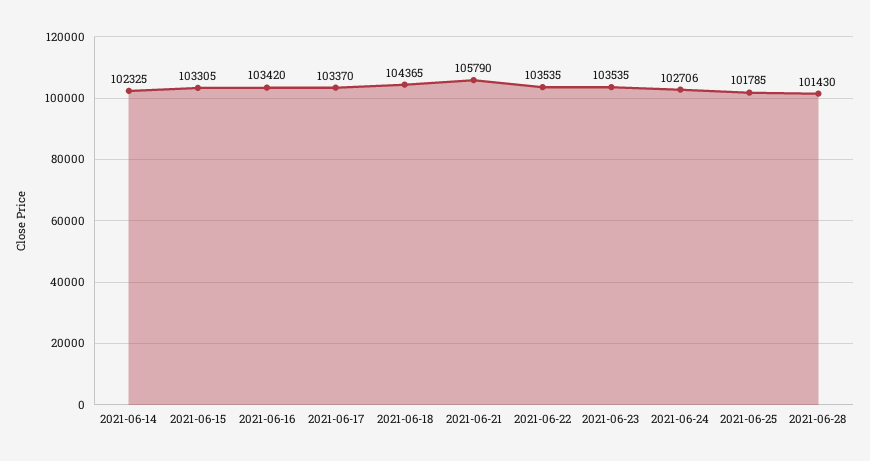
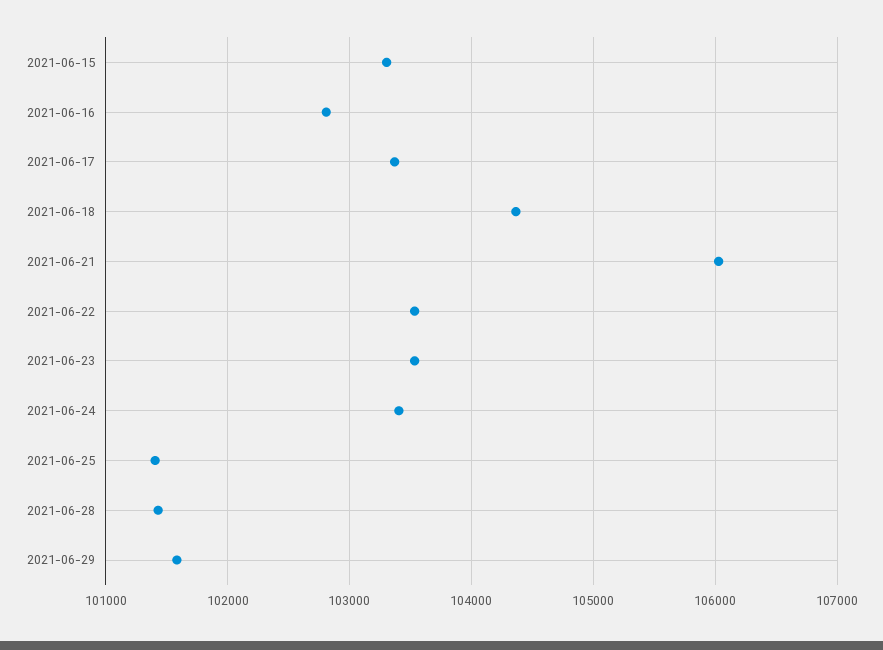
2021-06-14: 102325 -> none
2021-06-16: 103420 -> 102800
2021-06-21: 105790 -> 106000
2021-06-24: 102706 -> 103400
2021-06-25: 101785 -> 101400
2021-06-29: none -> 101600

